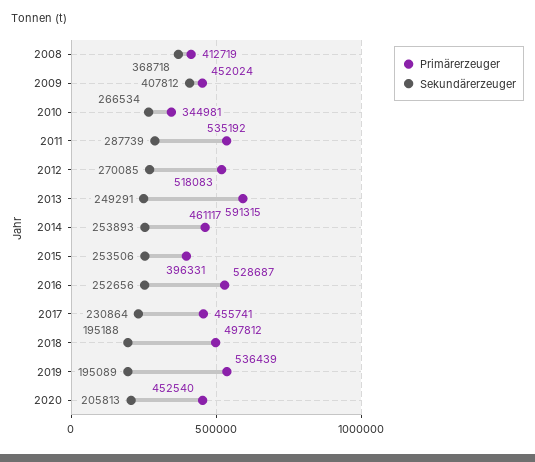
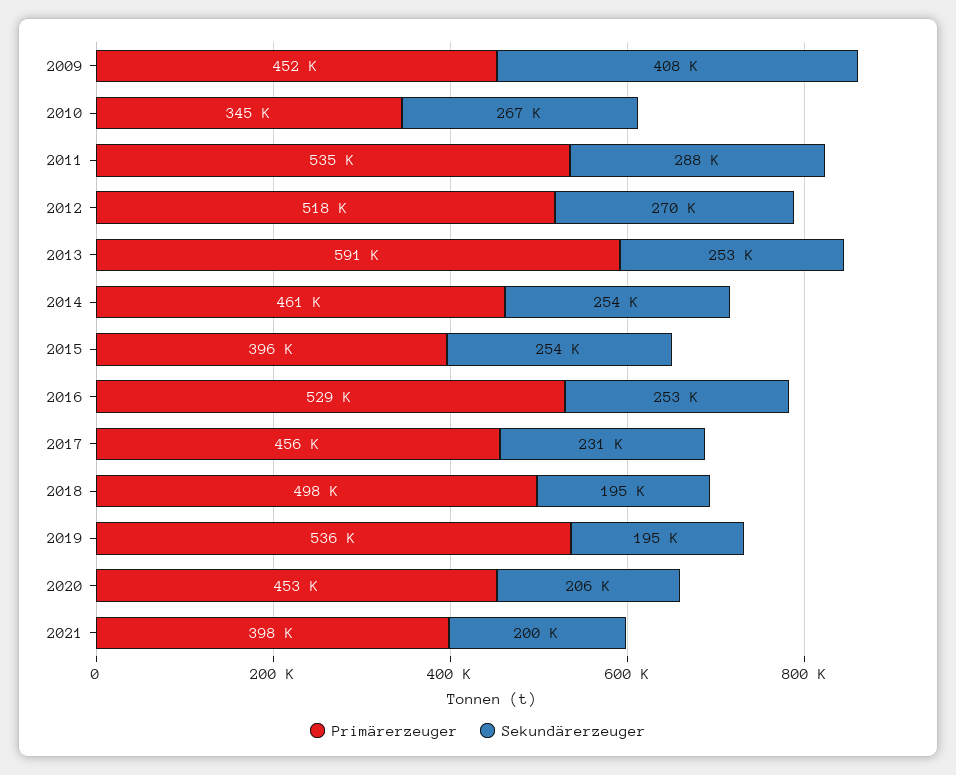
Primärerzeuger, 2008: 412719 -> none
Sekundärerzeuger, 2008: 368718 -> none
Sekundärerzeuger, 2013: 249291 -> 253000
Primärerzeuger, 2021: none -> 398000
Sekundärerzeuger, 2021: none -> 200000

